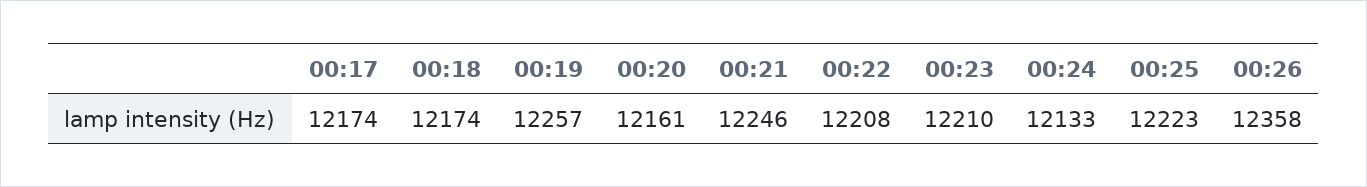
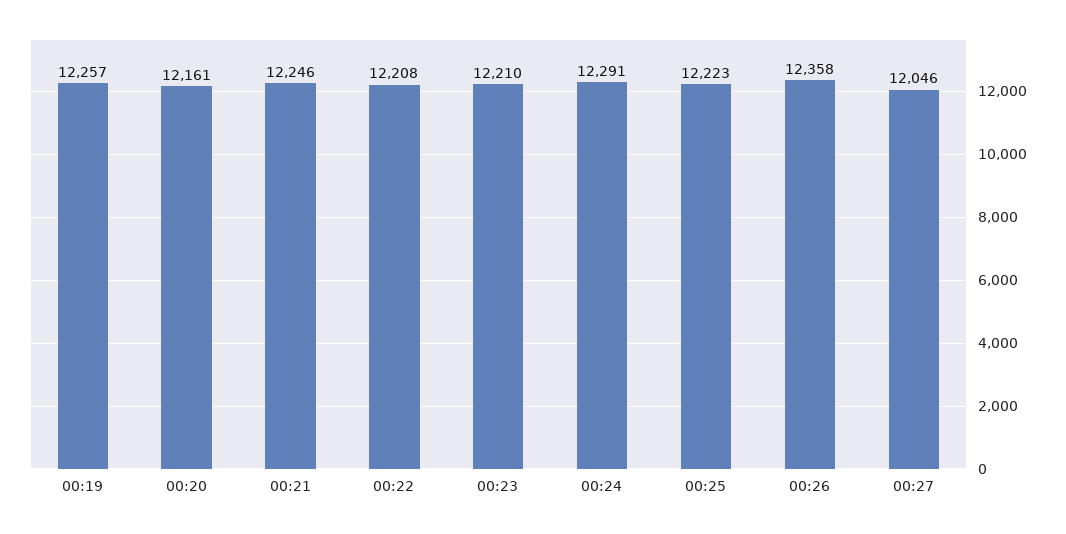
00:17: 12174 -> none
00:18: 12174 -> none
00:24: 12133 -> 12291
00:27: none -> 12046

